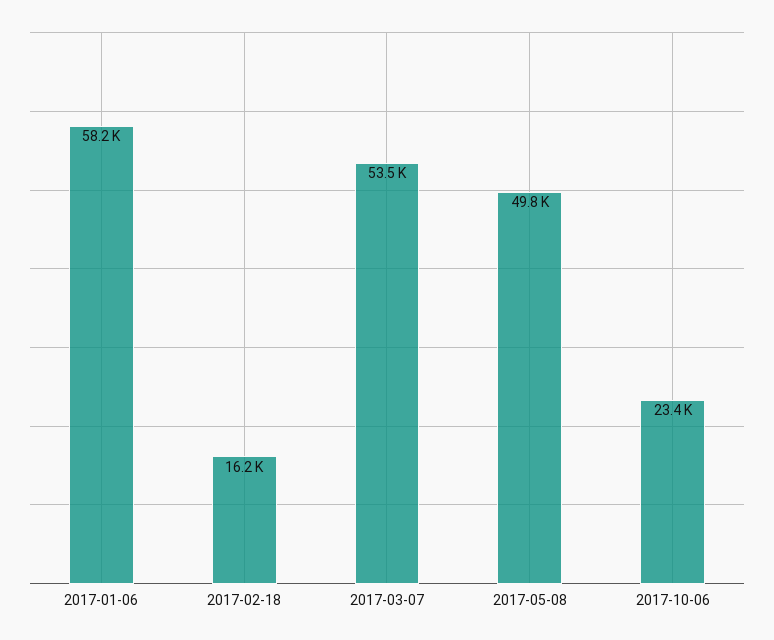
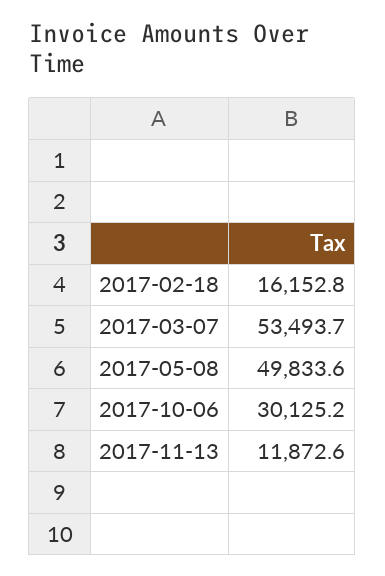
2017-01-06: 58200 -> none
2017-10-06: 23400 -> 30125.2
2017-11-13: none -> 11872.6

